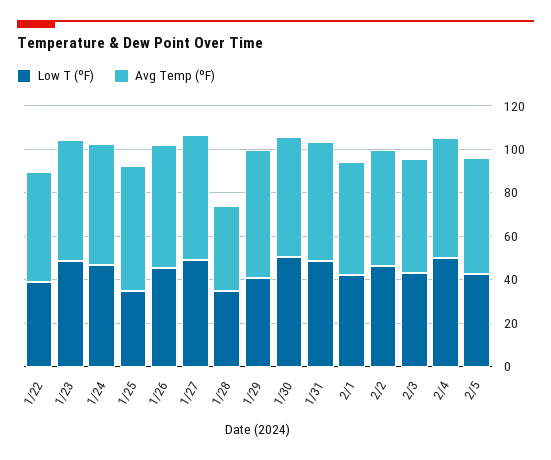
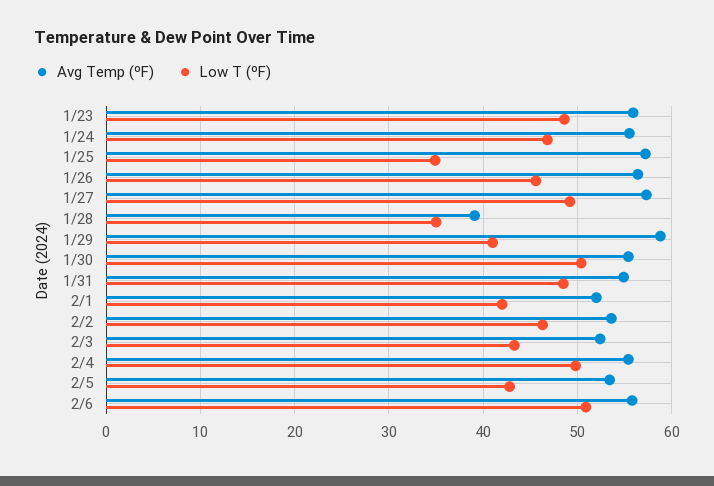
Low T (ºF), 1/22: 40 -> none
Avg Temp (ºF), 1/22: 50 -> none
Avg Temp (ºF), 2/6: none -> 56
Low T (ºF), 2/6: none -> 51

